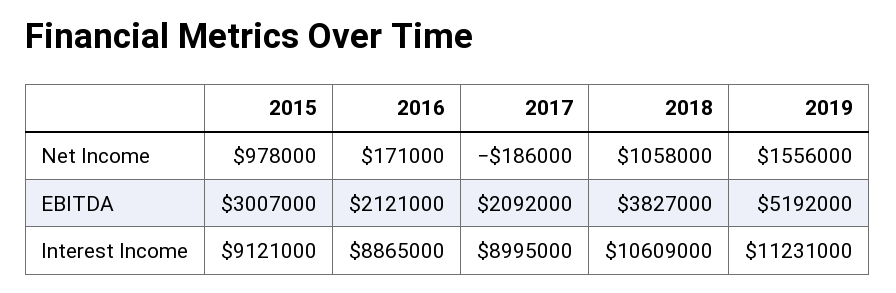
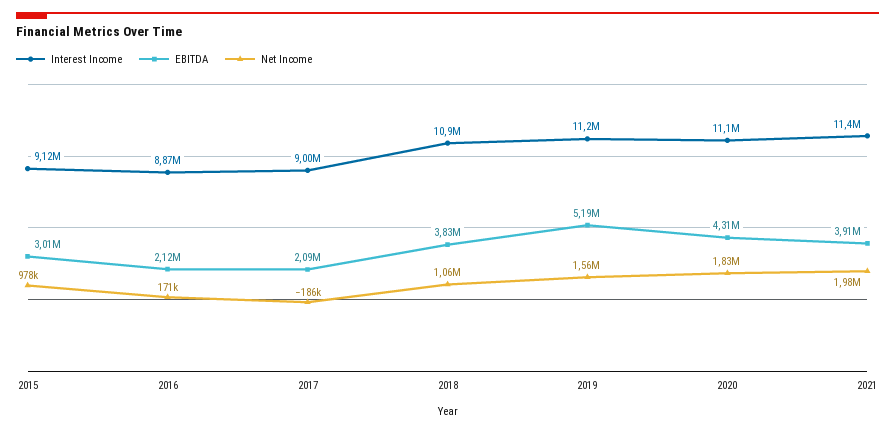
Interest Income, 2018: 10609000 -> 10900000
Interest Income, 2020: none -> 11100000
EBITDA, 2020: none -> 4310000
Net Income, 2020: none -> 1830000
Interest Income, 2021: none -> 11400000
EBITDA, 2021: none -> 3910000
Net Income, 2021: none -> 1980000

